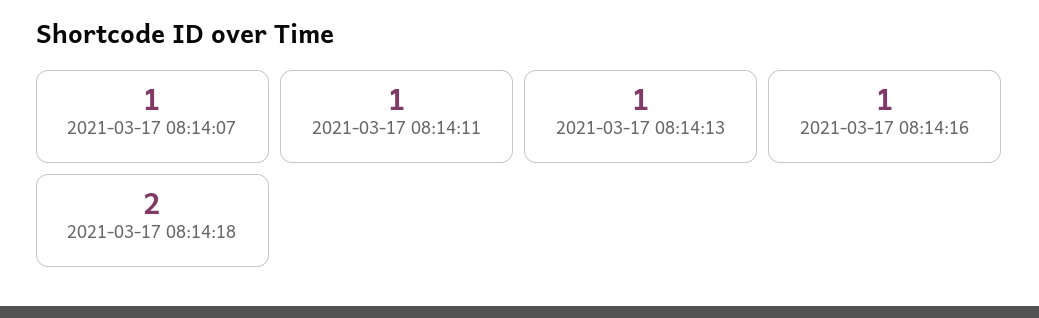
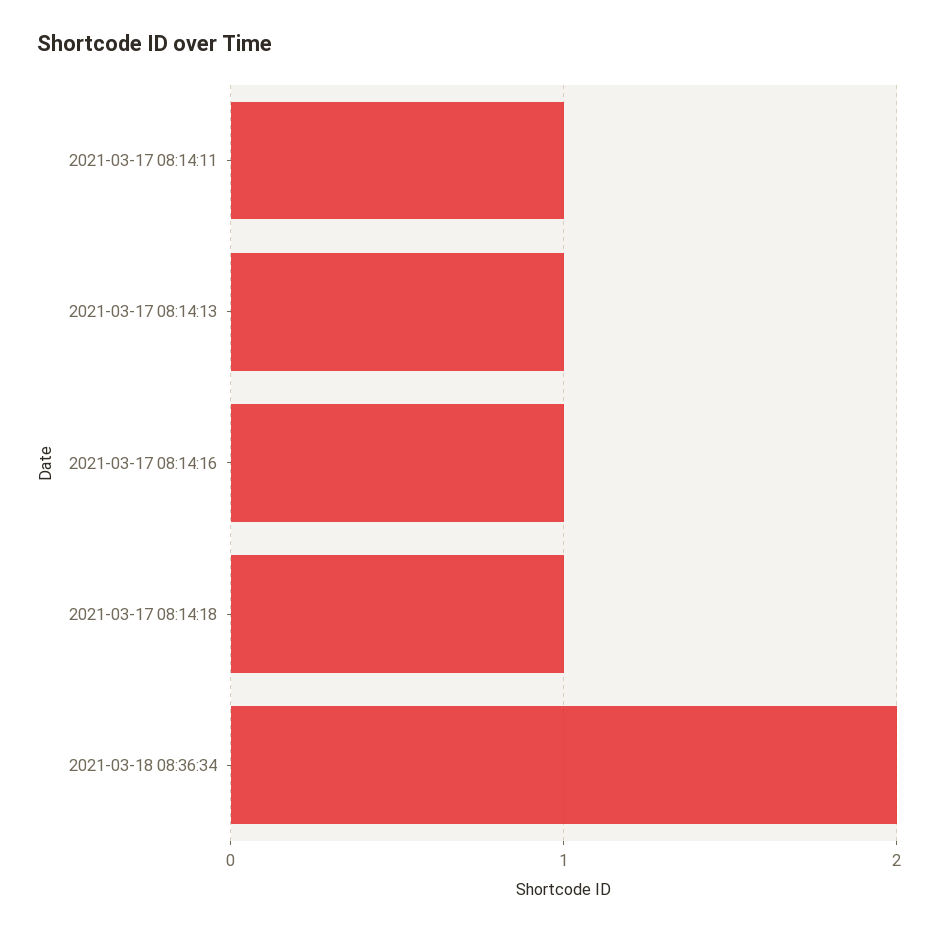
2021-03-17 08:14:07: 1 -> none
2021-03-17 08:14:18: 2 -> 1
2021-03-18 08:36:34: none -> 2

